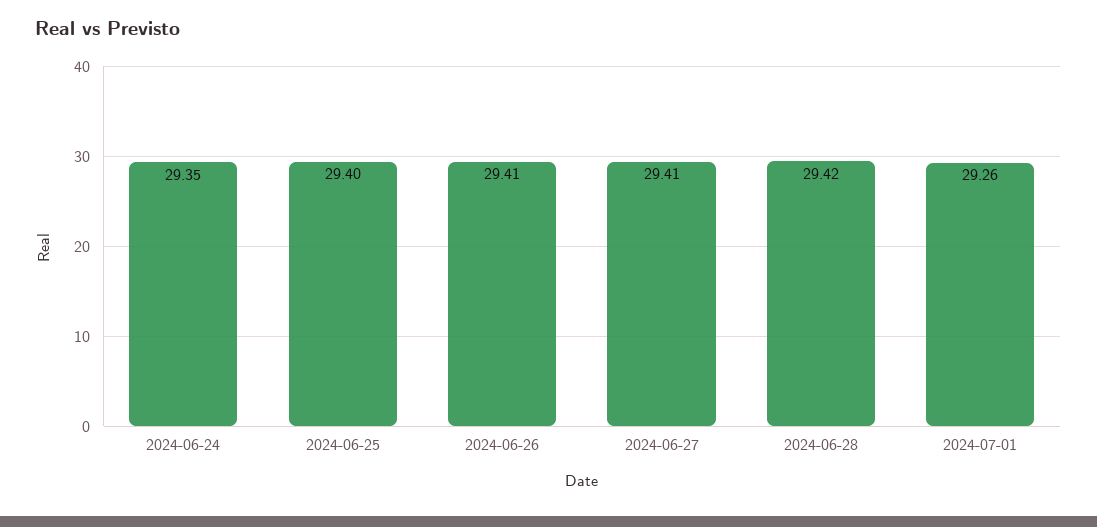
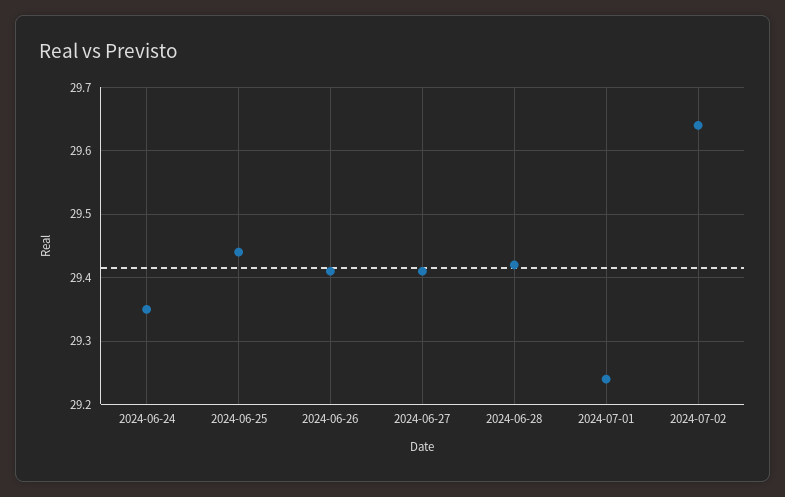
2024-06-25: 29.4 -> 29.44
2024-07-01: 29.26 -> 29.24
2024-07-02: none -> 29.64

